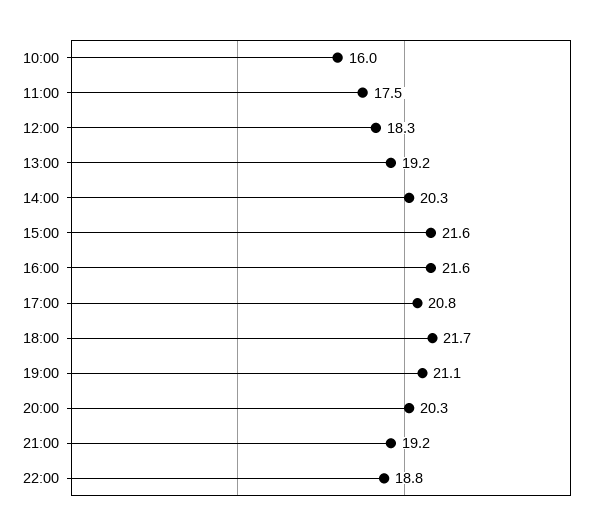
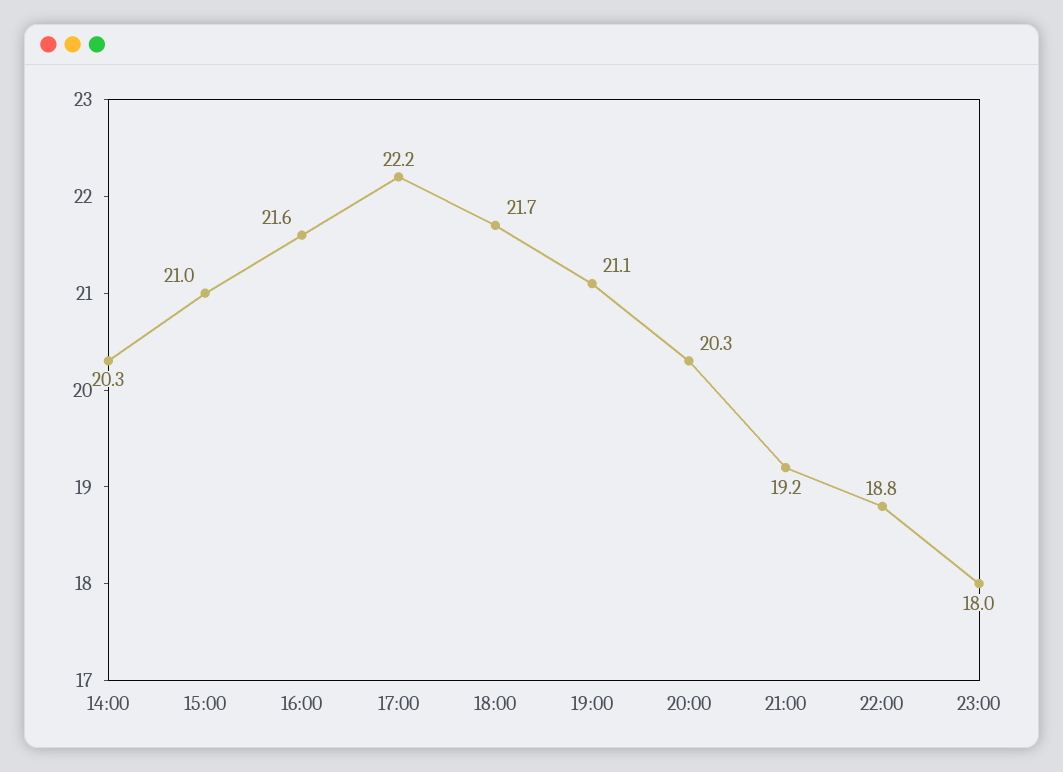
10:00: 16 -> none
11:00: 17.5 -> none
12:00: 18.3 -> none
13:00: 19.2 -> none
15:00: 21.6 -> 21
17:00: 20.8 -> 22.2
23:00: none -> 18

